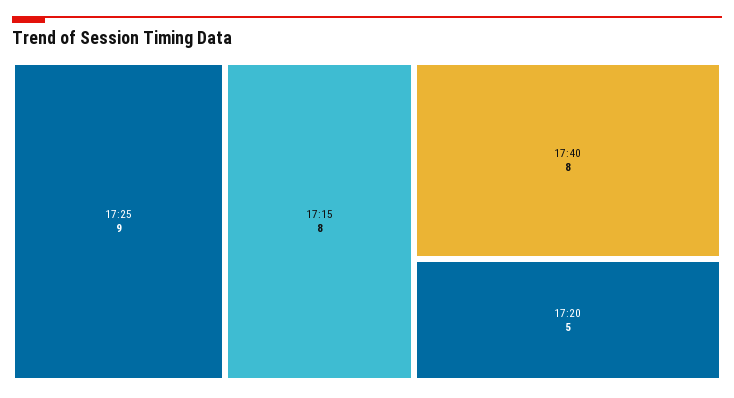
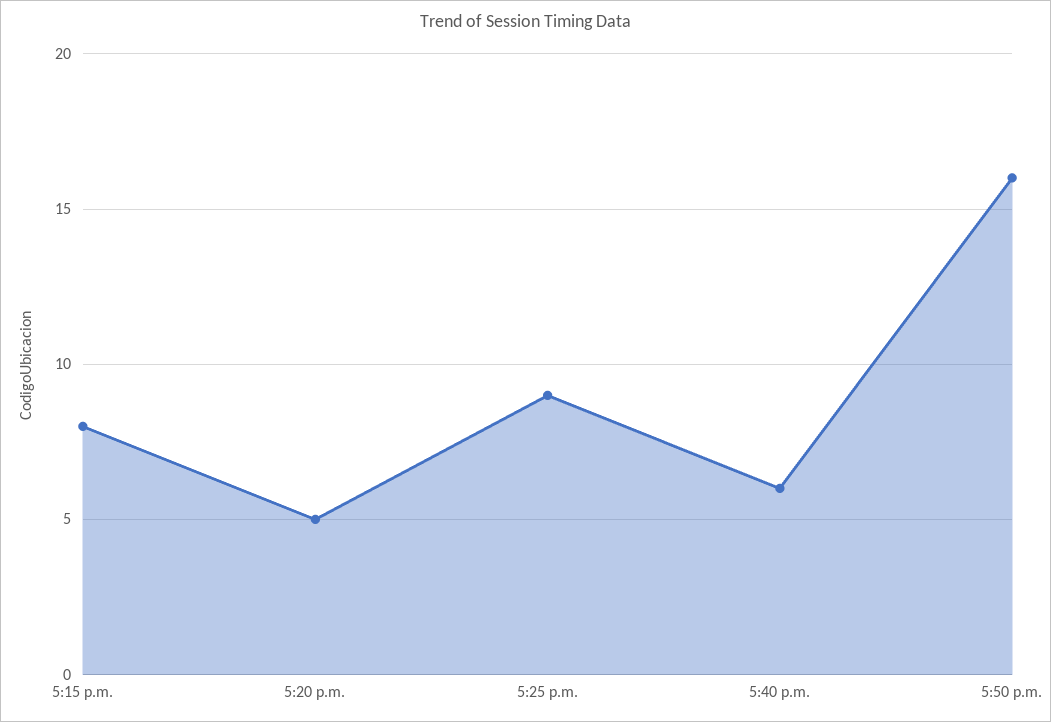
17:40: 8 -> 6
5:50 p.m.: none -> 16

